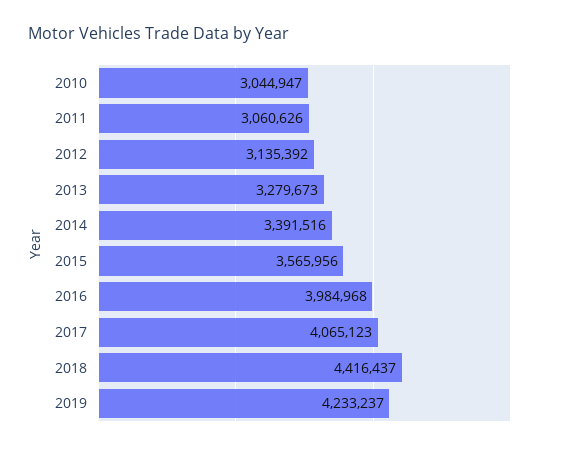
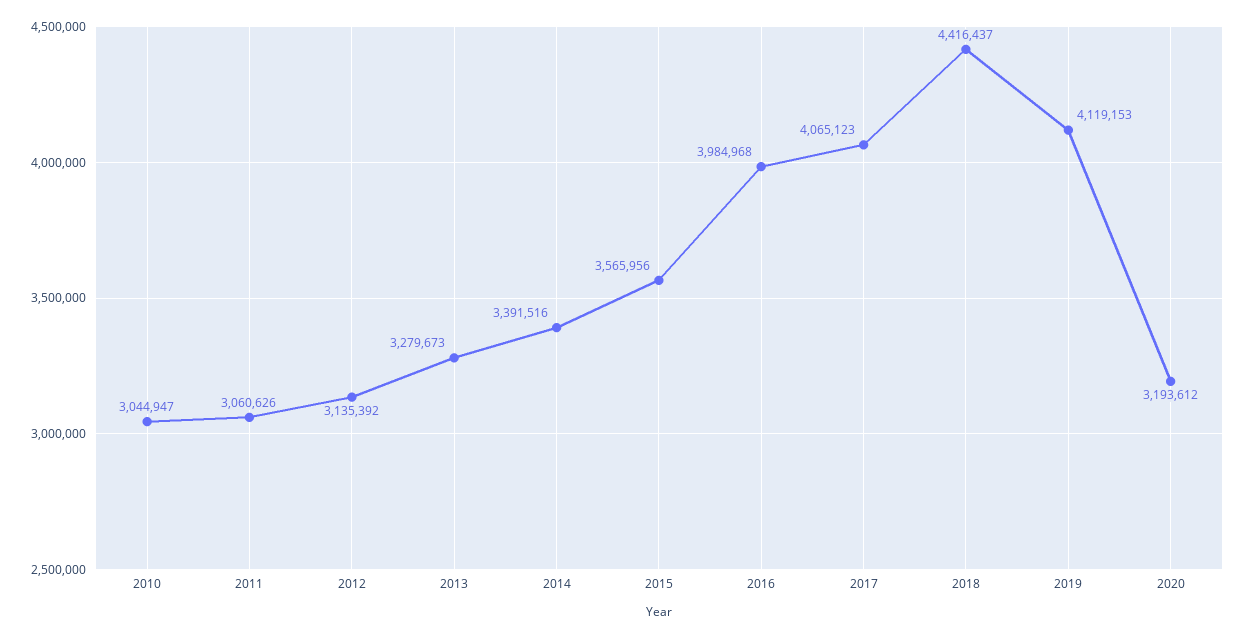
2019: 4233237 -> 4119153
2020: none -> 3193612

